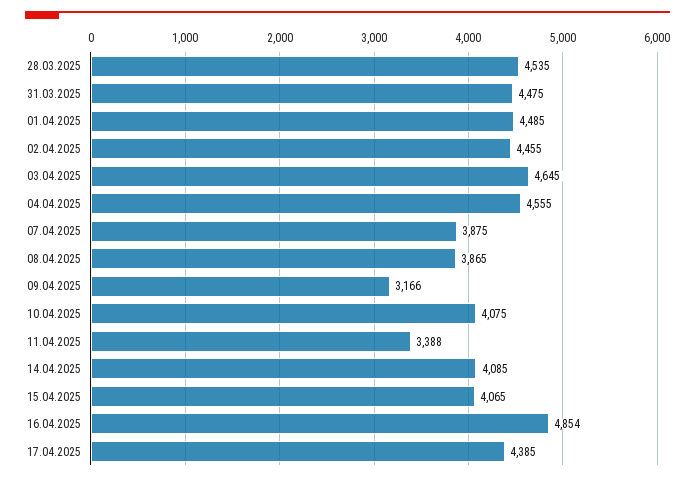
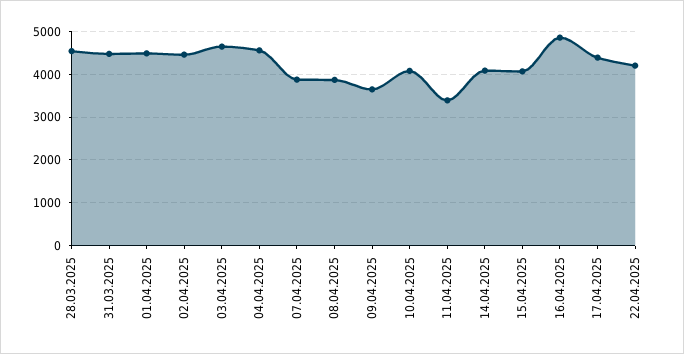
09.04.2025: 3166 -> 3600
22.04.2025: none -> 4200

